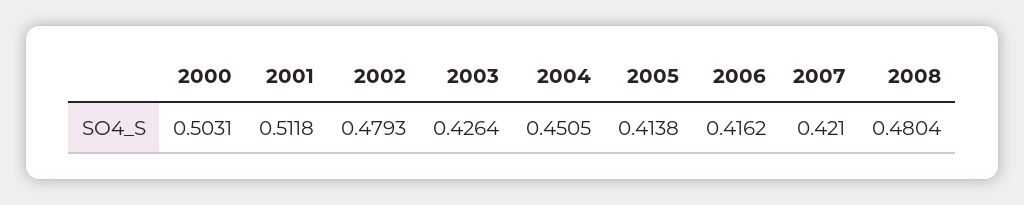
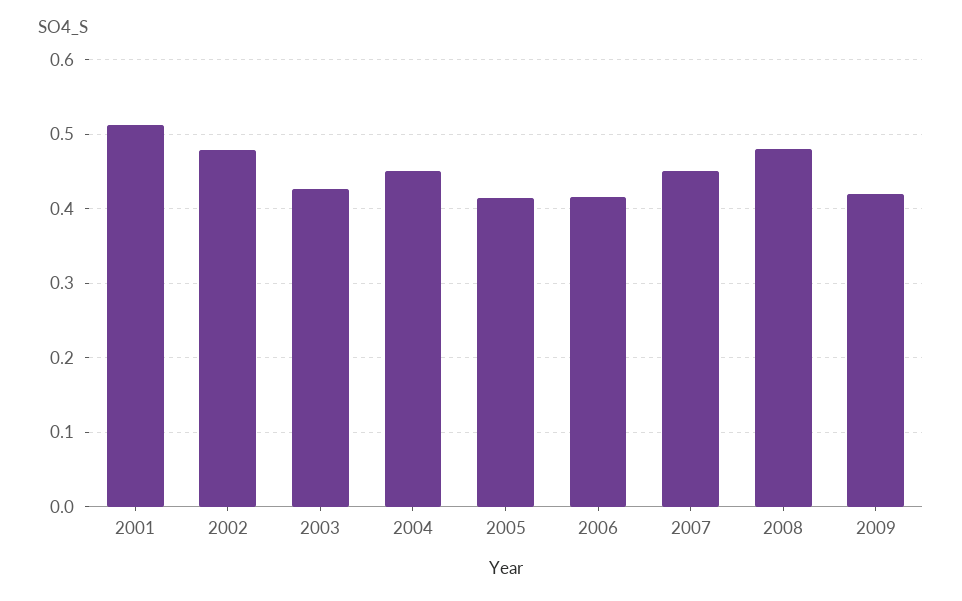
2000: 0.5031 -> none
2007: 0.421 -> 0.45
2009: none -> 0.42

